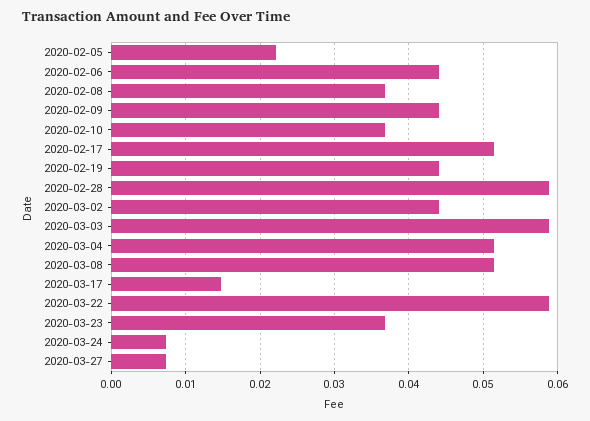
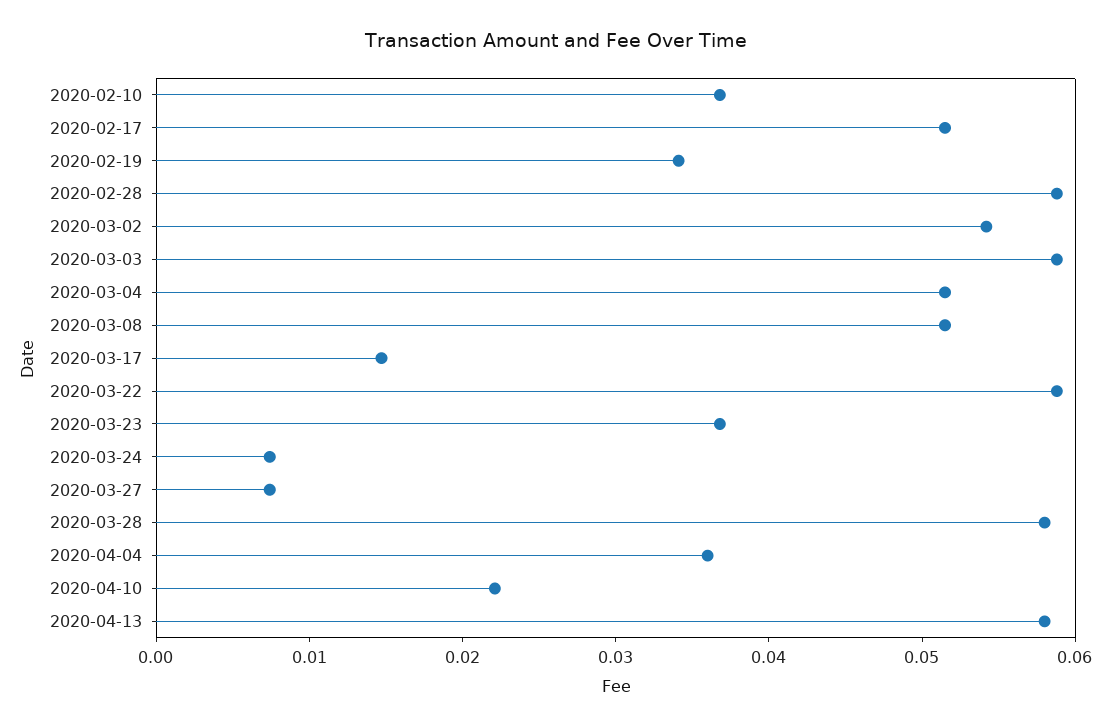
2020-02-05: 0.022 -> none
2020-02-06: 0.044 -> none
2020-02-08: 0.037 -> none
2020-02-09: 0.044 -> none
2020-02-19: 0.044 -> 0.034
2020-03-02: 0.044 -> 0.054
2020-03-28: none -> 0.058
2020-04-04: none -> 0.036
2020-04-10: none -> 0.022
2020-04-13: none -> 0.058

